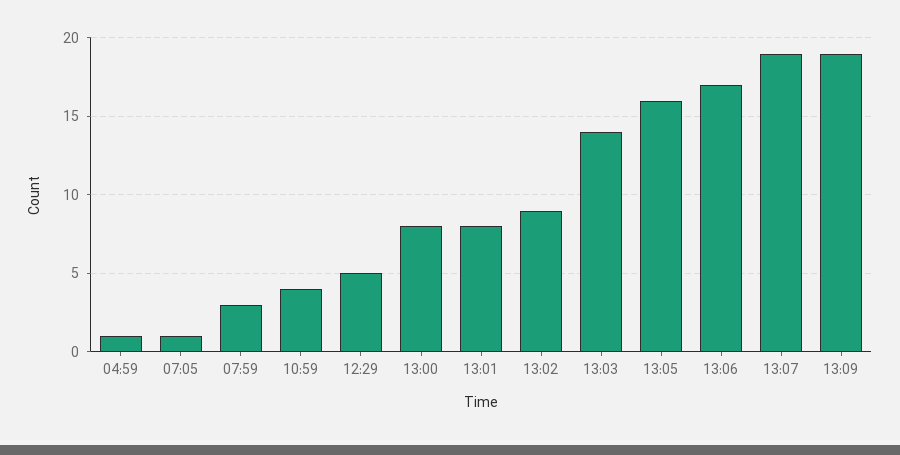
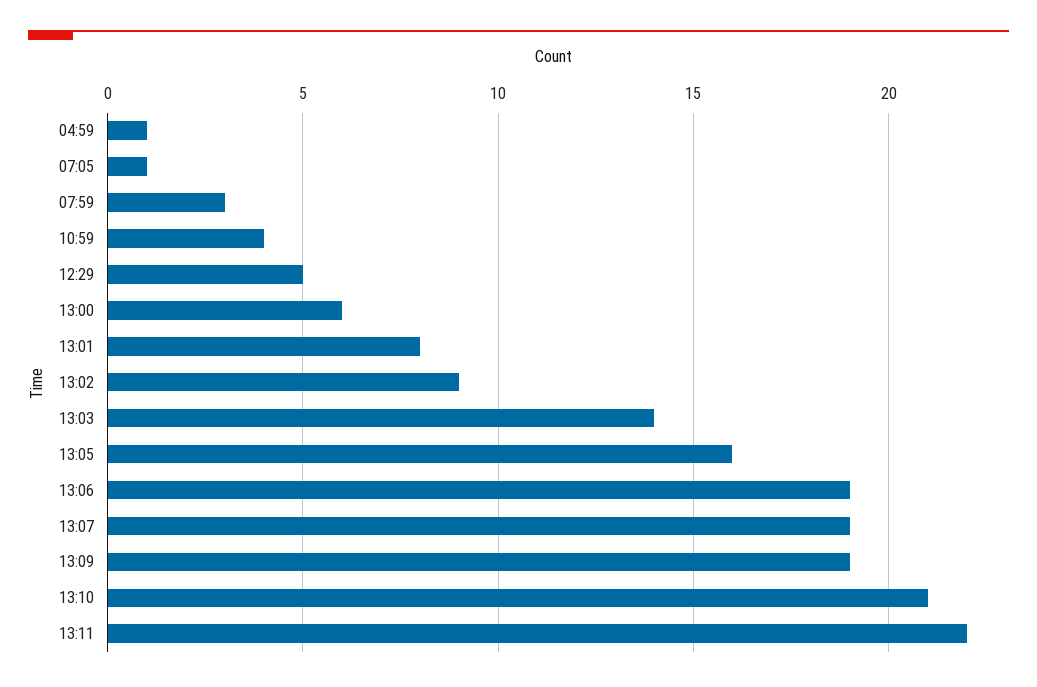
13:00: 8 -> 6
13:06: 17 -> 19
13:10: none -> 21
13:11: none -> 22

